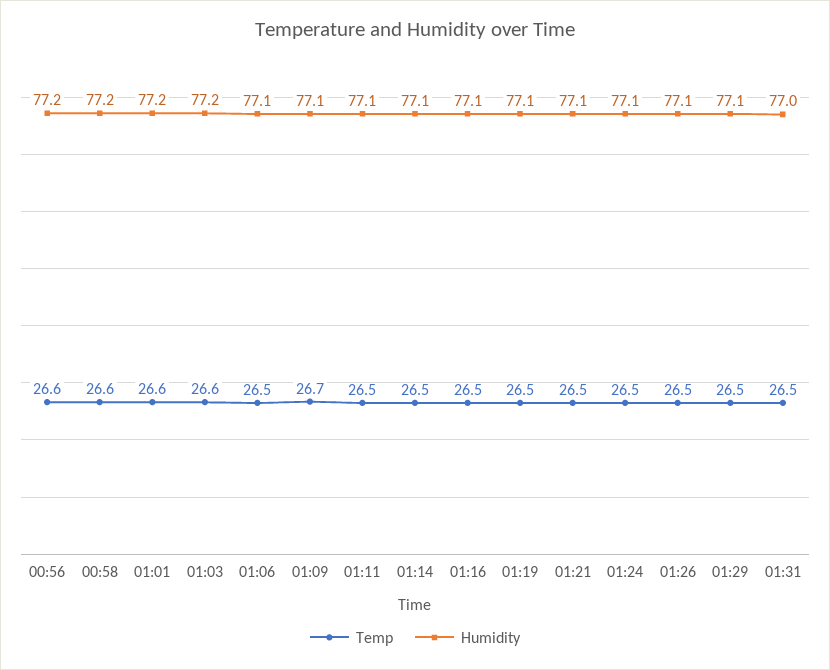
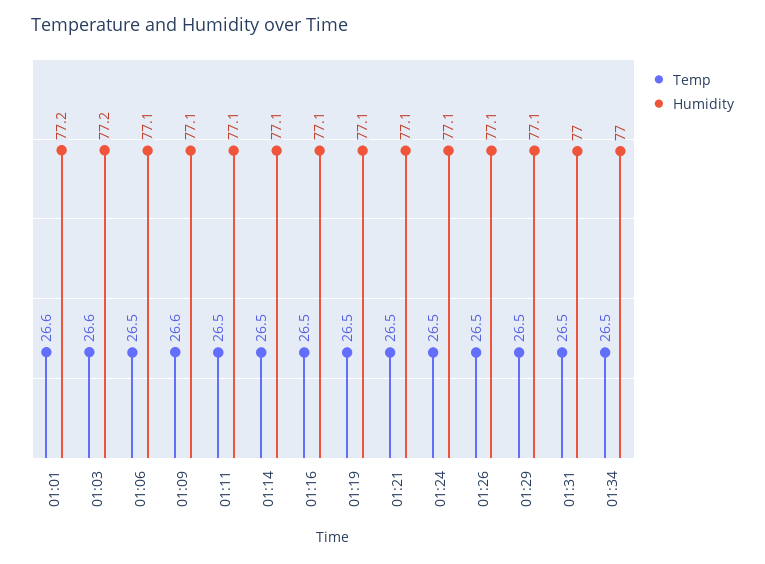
Temp, 00:56: 26.6 -> none
Humidity, 00:56: 77.2 -> none
Temp, 00:58: 26.6 -> none
Humidity, 00:58: 77.2 -> none
Temp, 01:09: 26.7 -> 26.6
Temp, 01:34: none -> 26.5
Humidity, 01:34: none -> 77

